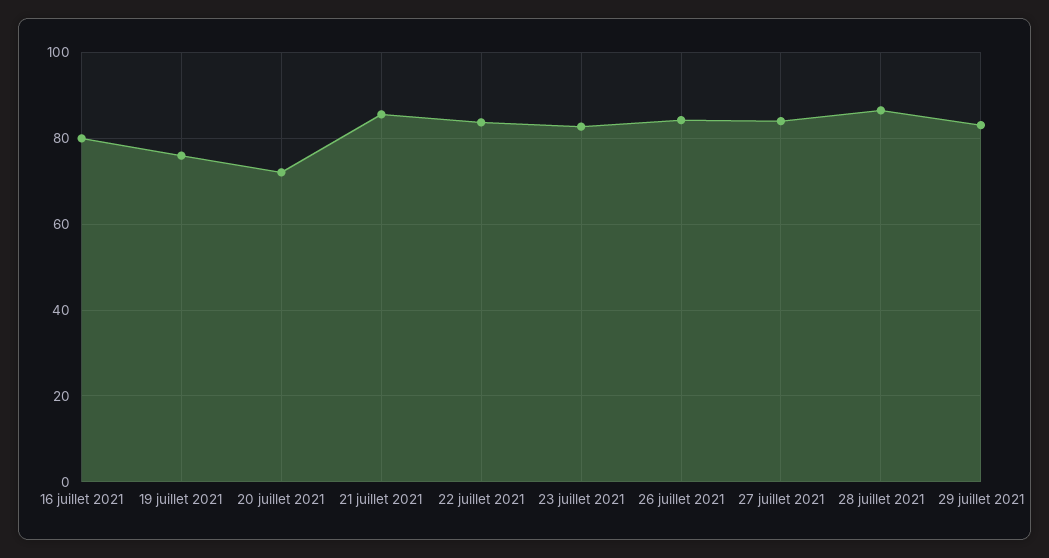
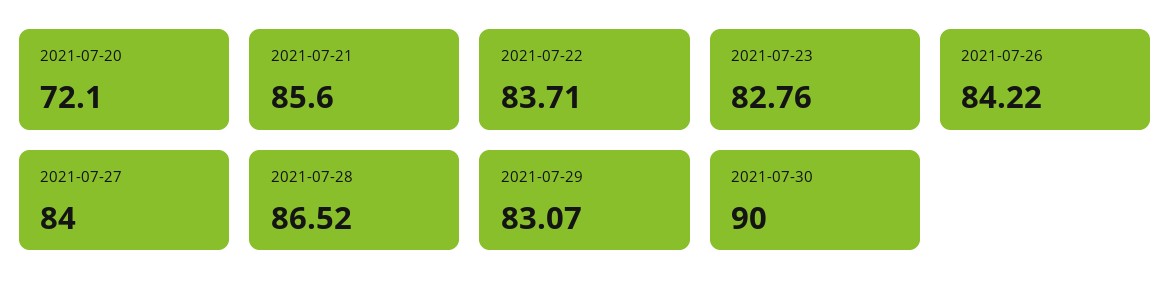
16 juillet 2021: 80 -> none
19 juillet 2021: 76 -> none
2021-07-30: none -> 90

